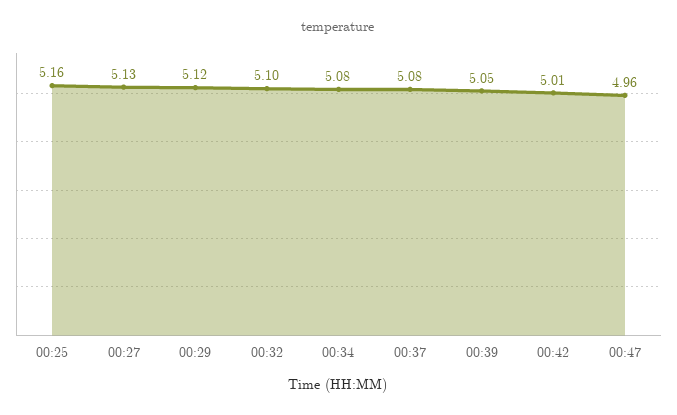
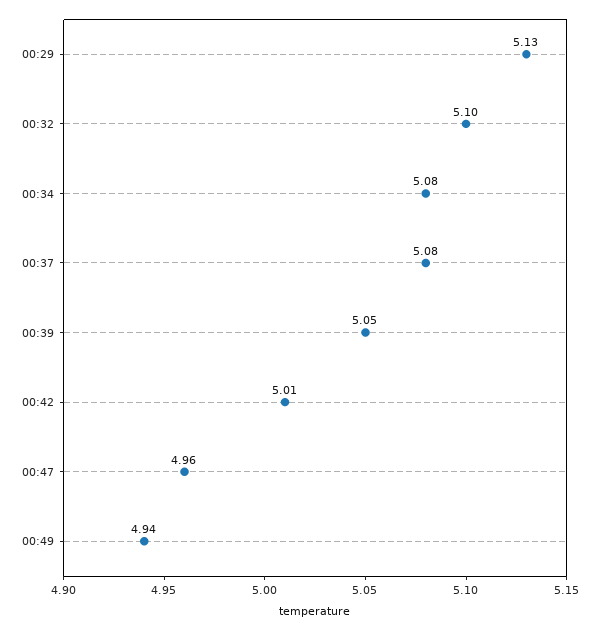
00:25: 5.16 -> none
00:27: 5.13 -> none
00:29: 5.12 -> 5.13
00:49: none -> 4.94

